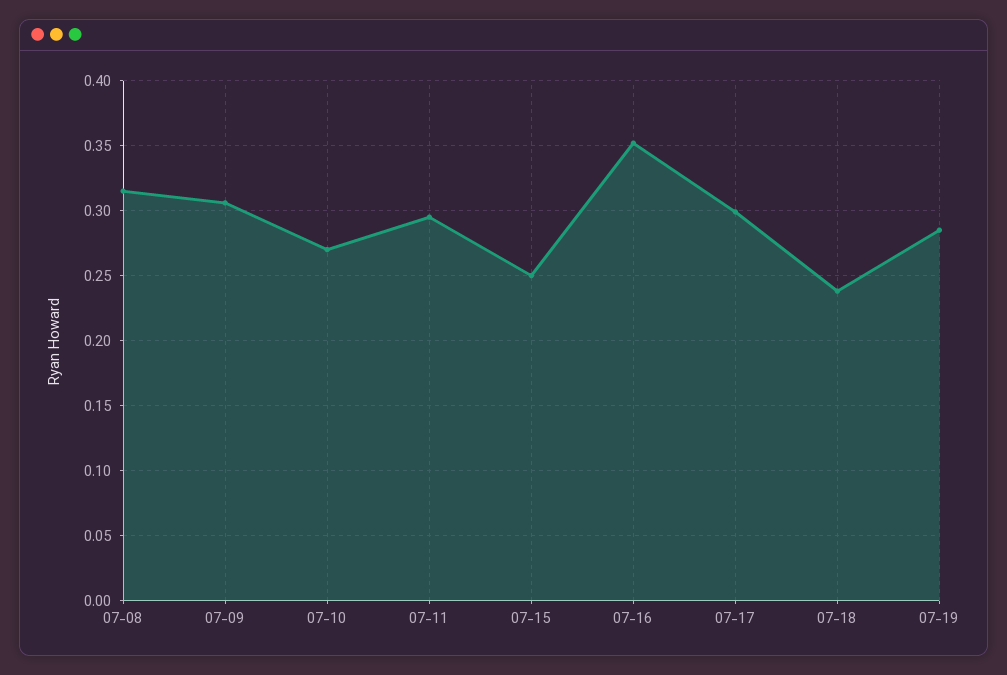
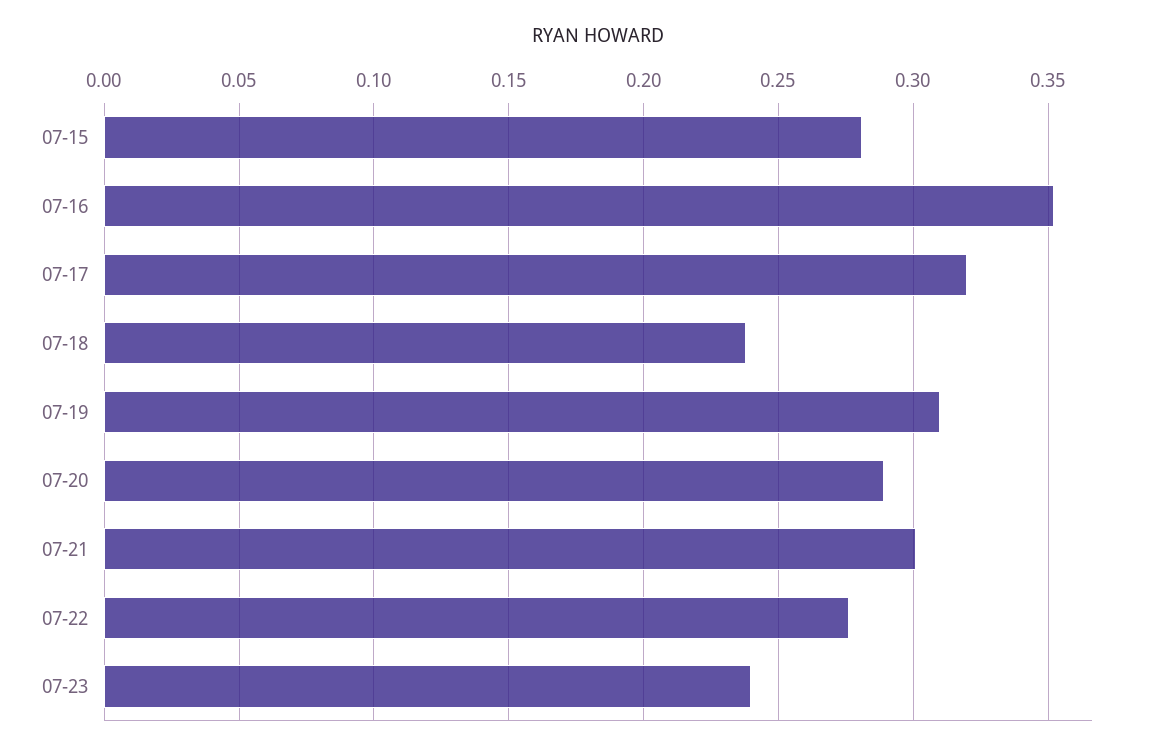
07-08: 0.315 -> none
07-09: 0.305 -> none
07-10: 0.27 -> none
07-11: 0.295 -> none
07-15: 0.25 -> 0.28
07-17: 0.3 -> 0.32
07-19: 0.285 -> 0.31
07-20: none -> 0.29
07-21: none -> 0.3
07-22: none -> 0.275
07-23: none -> 0.24

